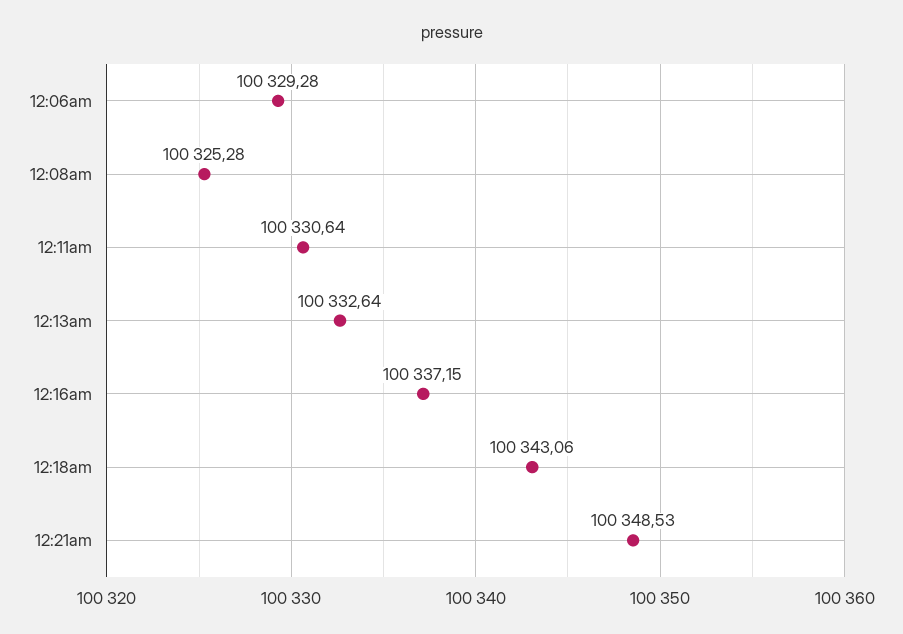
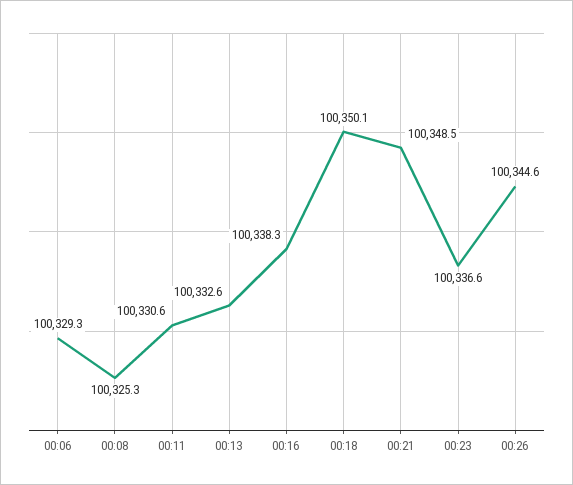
12:16am: 100337.15 -> 100338.3
12:18am: 100343.06 -> 100350.1
00:23: none -> 100336.6
00:26: none -> 100344.6

